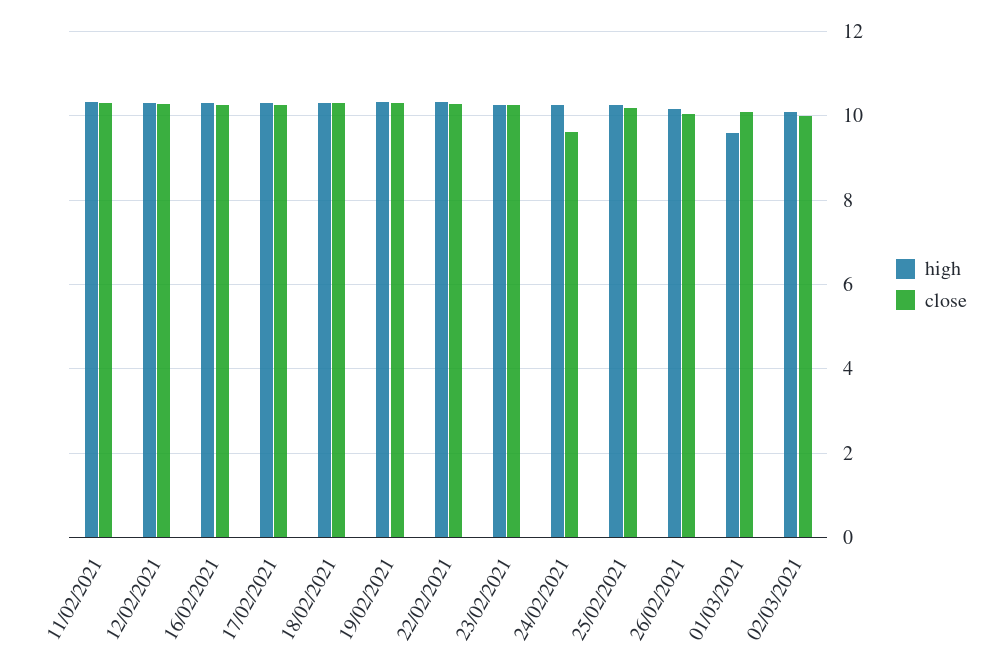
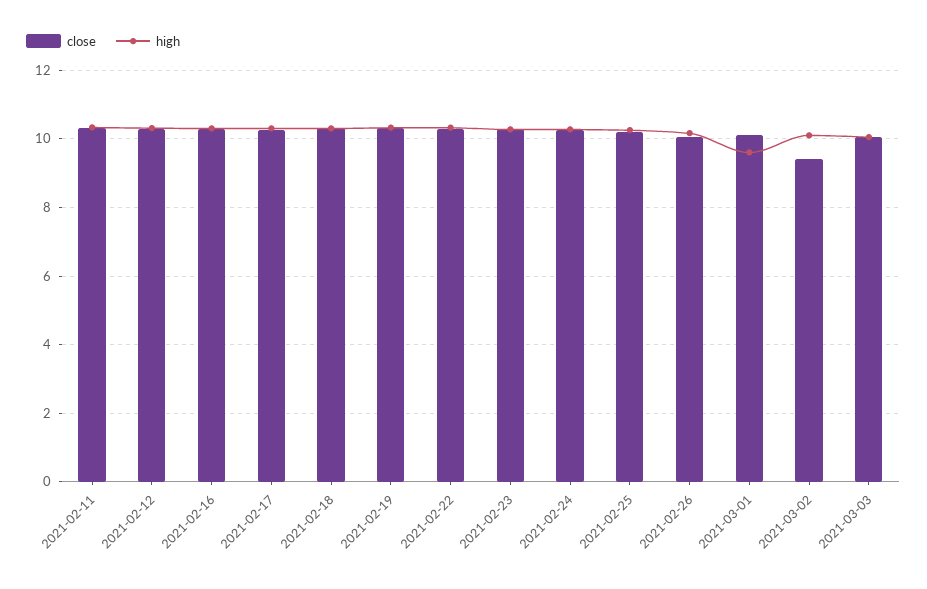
close, 24/02/2021: 9.6 -> 10.2
close, 02/03/2021: 10 -> 9.4
close, 2021-03-03: none -> 10
high, 2021-03-03: none -> 10

